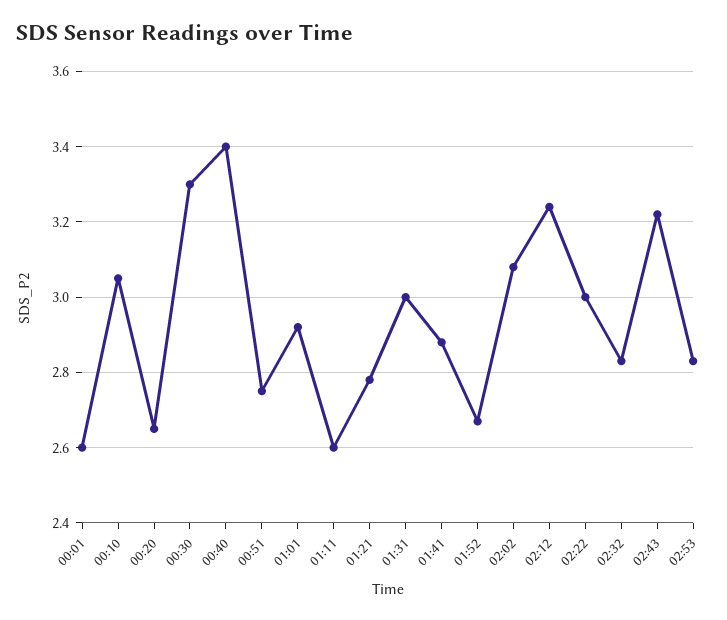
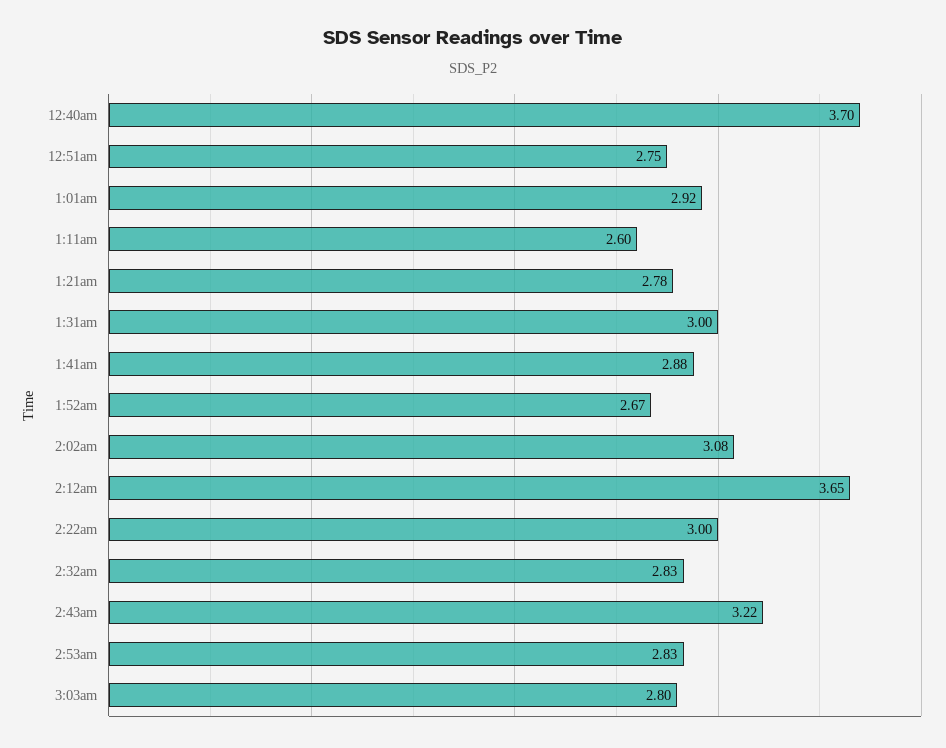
00:01: 2.6 -> none
00:10: 3.05 -> none
00:20: 2.65 -> none
00:30: 3.3 -> none
00:40: 3.4 -> 3.7
02:12: 3.25 -> 3.65
3:03am: none -> 2.8

